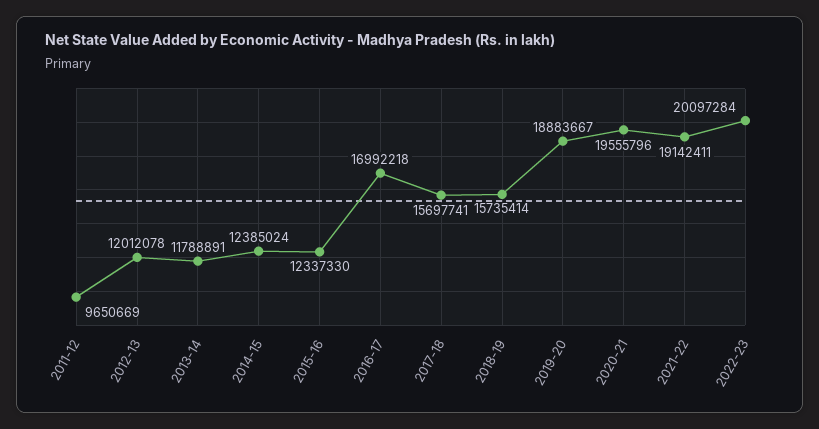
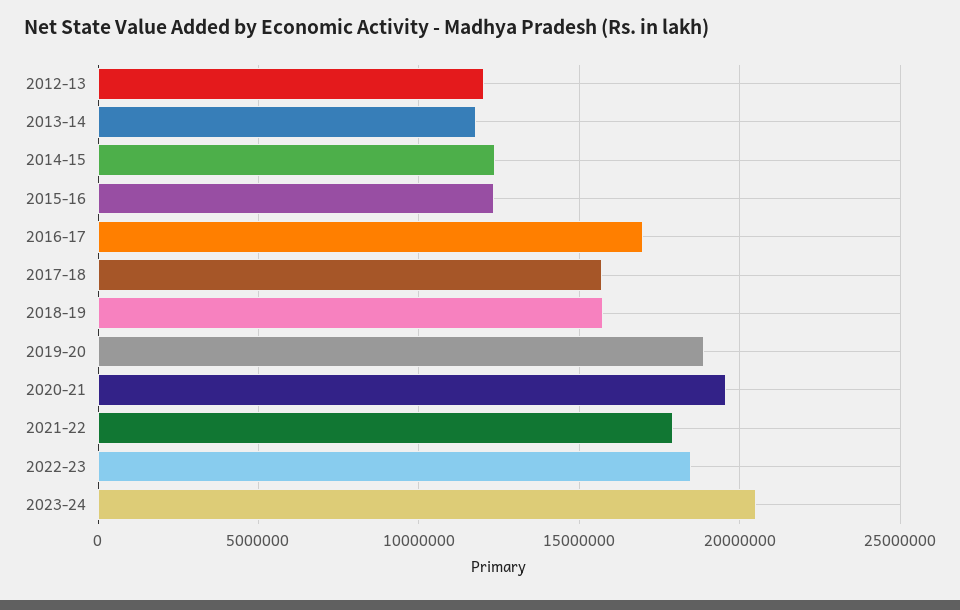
2011-12: 9650669 -> none
2021-22: 19142411 -> 18000000
2022-23: 20097284 -> 18500000
2023-24: none -> 20500000

